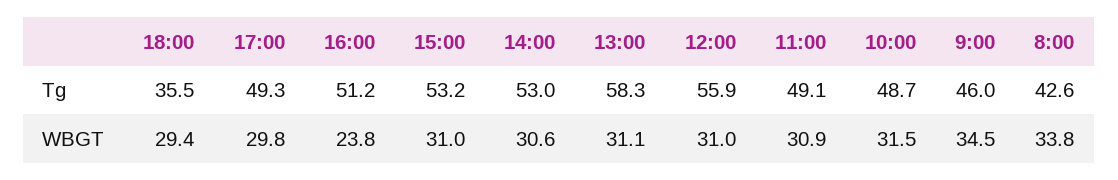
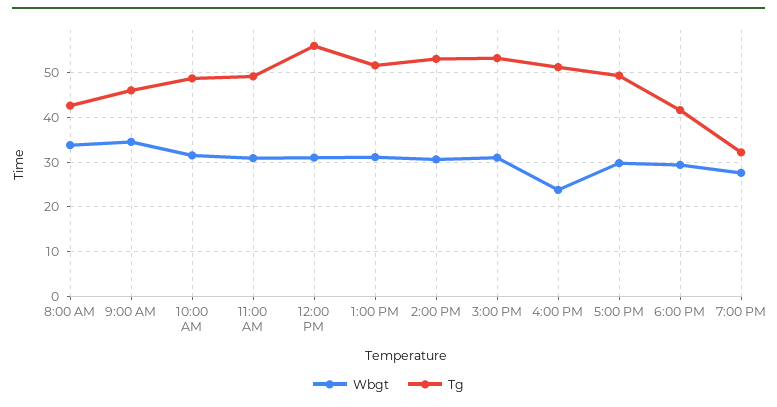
Tg, 18:00: 35.5 -> 42
Tg, 13:00: 58.3 -> 52
WBGT, 7:00 PM: none -> 28
Tg, 7:00 PM: none -> 32

